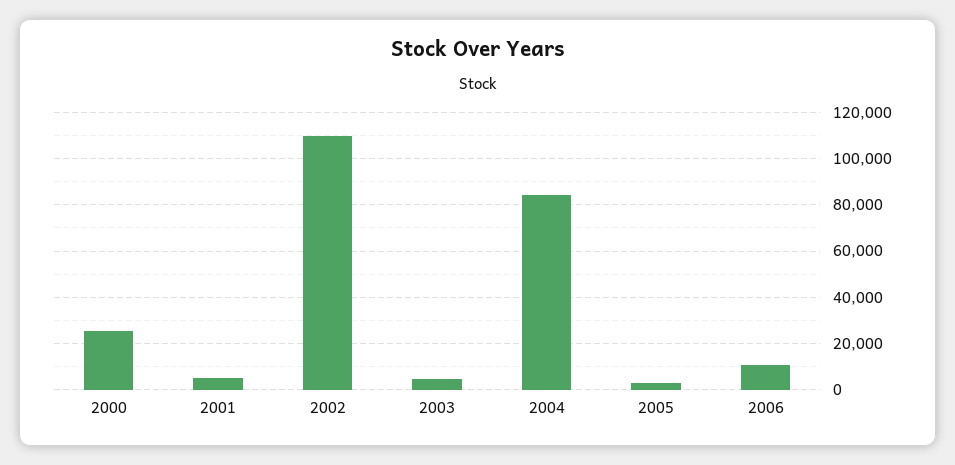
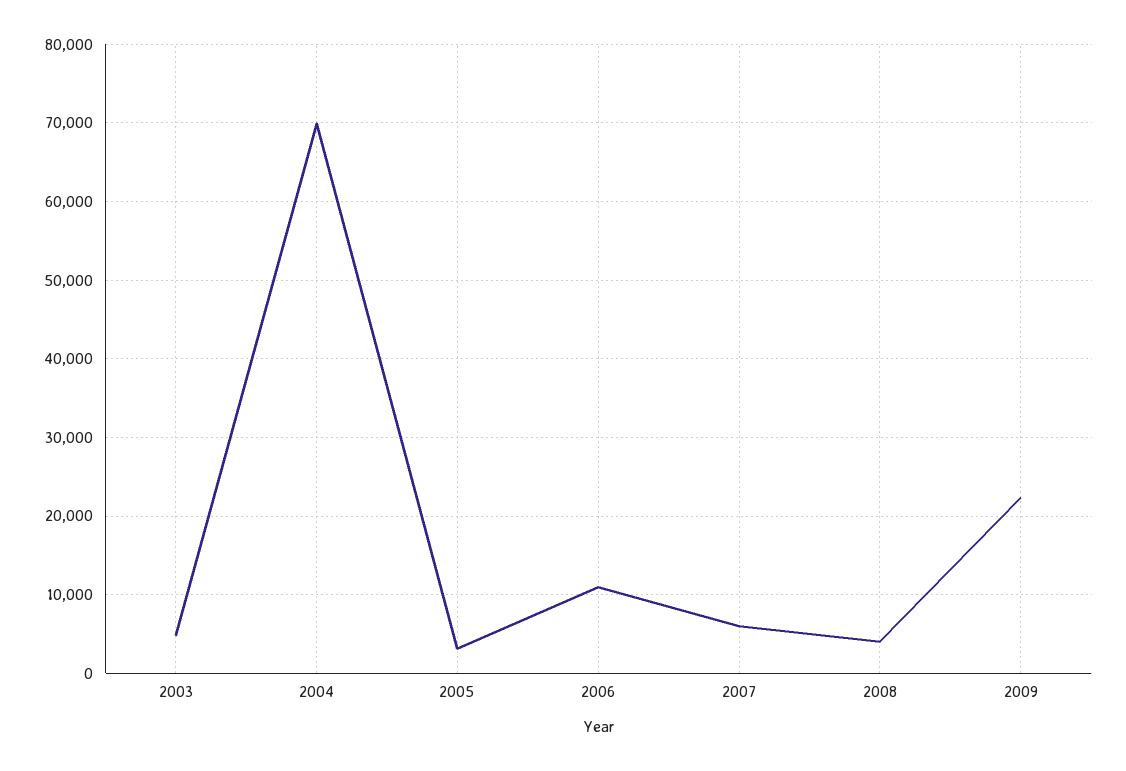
2000: 25000 -> none
2001: 5000 -> none
2002: 110000 -> none
2004: 85000 -> 70000
2007: none -> 6000
2008: none -> 4000
2009: none -> 22000

